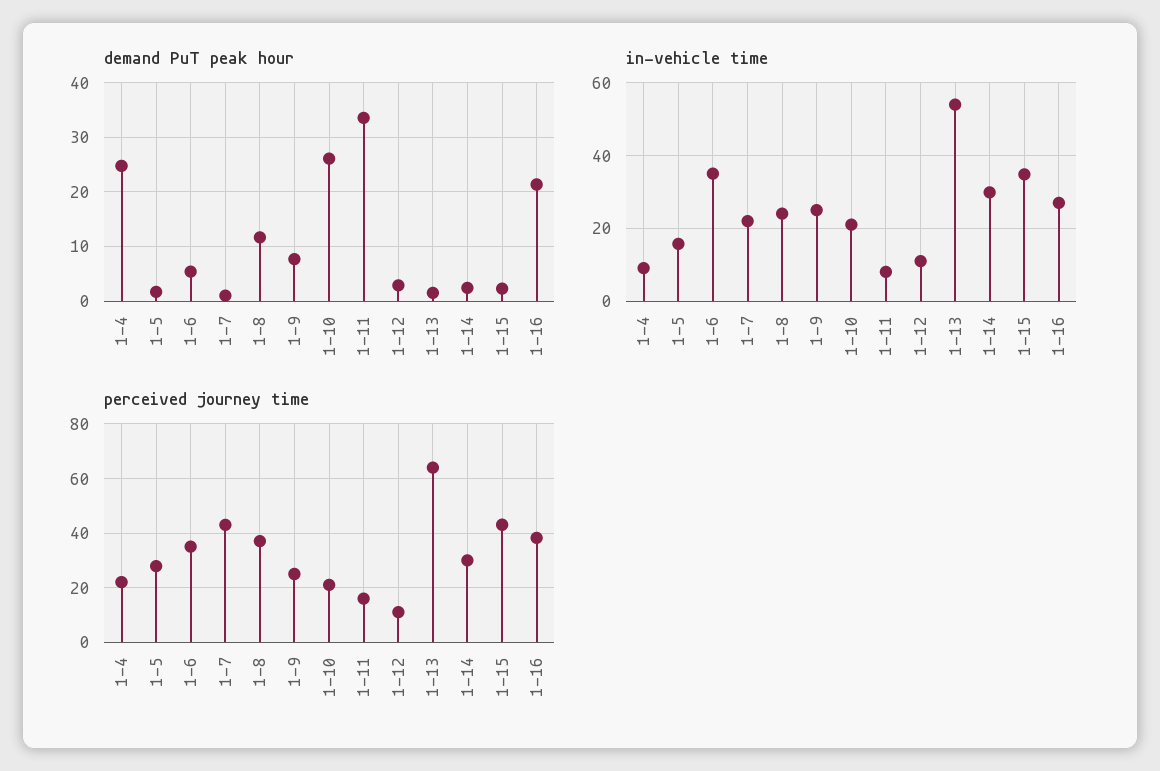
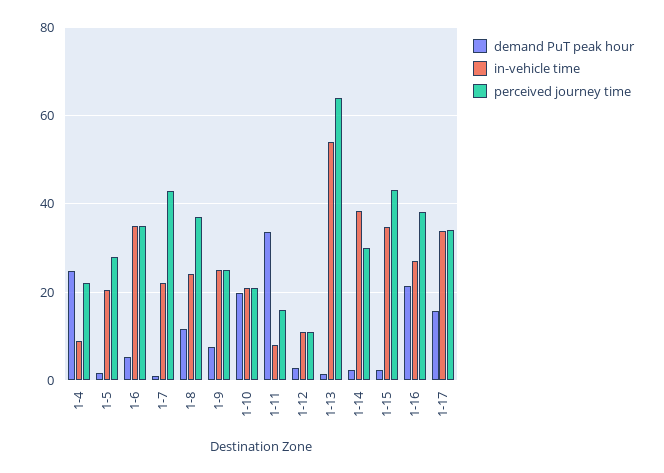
demand PuT peak hour, 1-10: 26 -> 20
in-vehicle time, 1-5: 16 -> 20
in-vehicle time, 1-14: 30 -> 38
demand PuT peak hour, 1-17: none -> 16
in-vehicle time, 1-17: none -> 34
perceived journey time, 1-17: none -> 34

